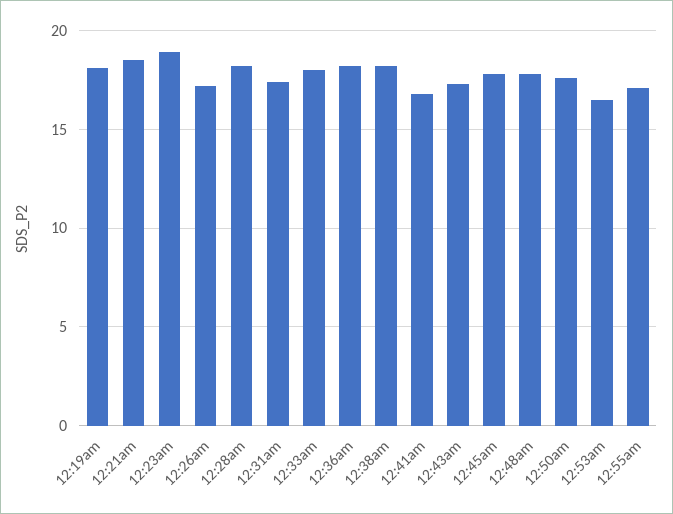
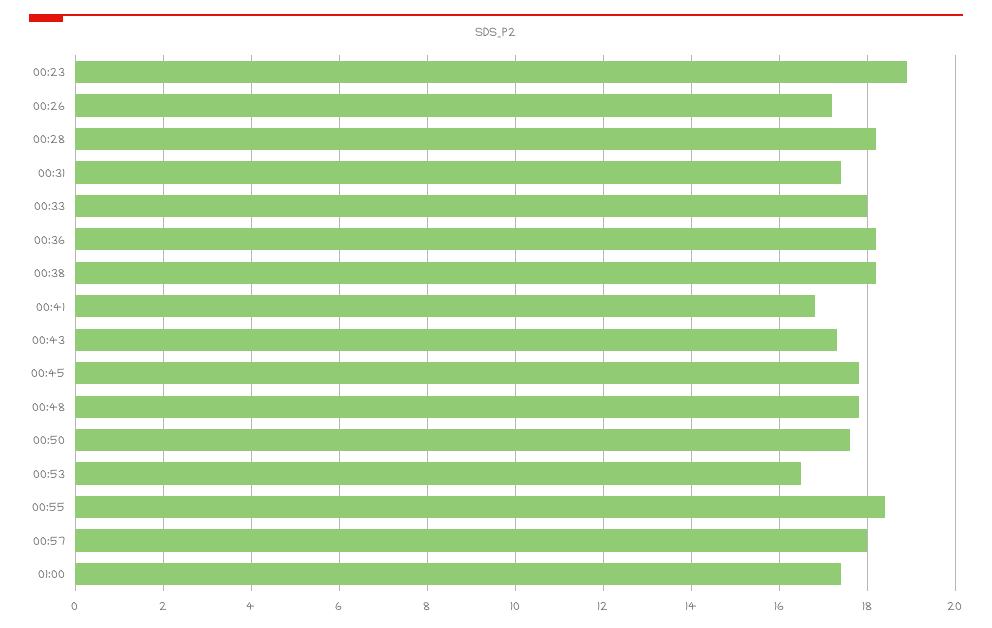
12:19am: 18 -> none
12:21am: 18.5 -> none
12:55am: 17 -> 18.5
00:57: none -> 18
01:00: none -> 17.5

